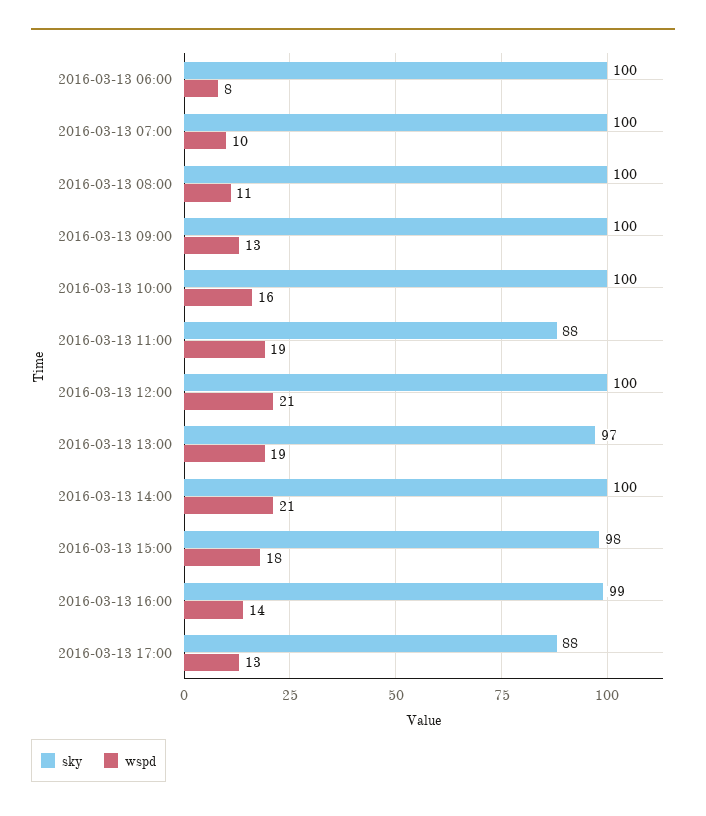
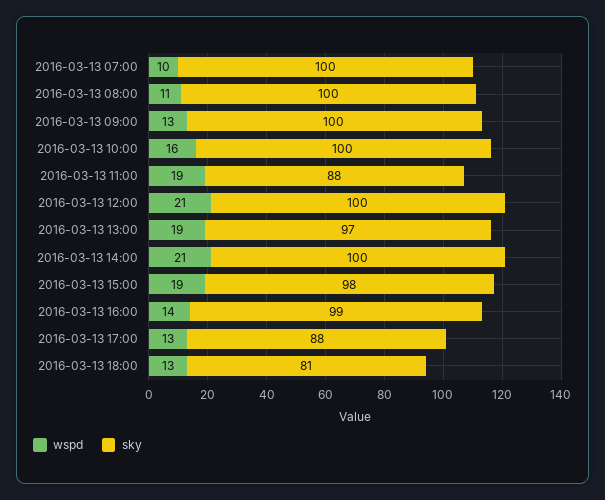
sky, 2016-03-13 06:00: 100 -> none
wspd, 2016-03-13 06:00: 8 -> none
wspd, 2016-03-13 15:00: 18 -> 19
wspd, 2016-03-13 18:00: none -> 13
sky, 2016-03-13 18:00: none -> 81

